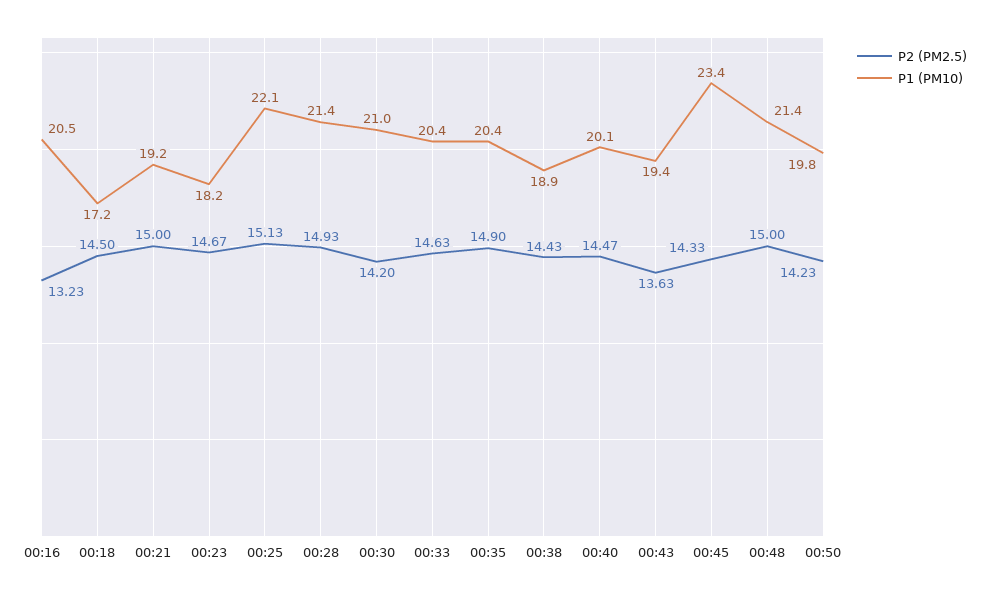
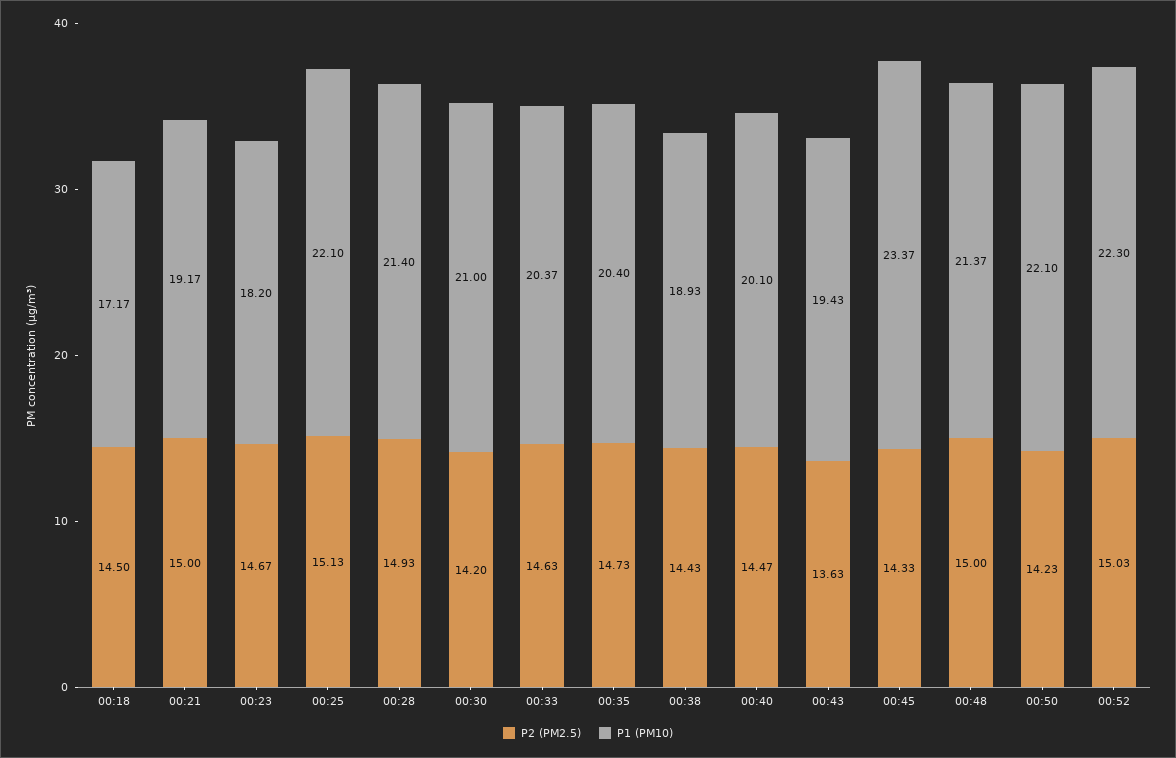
P2 (PM2.5), 00:16: 13.23 -> none
P1 (PM10), 00:16: 20.5 -> none
P2 (PM2.5), 00:35: 14.9 -> 14.73
P1 (PM10), 00:50: 19.8 -> 22.1
P2 (PM2.5), 00:52: none -> 15.03
P1 (PM10), 00:52: none -> 22.3

